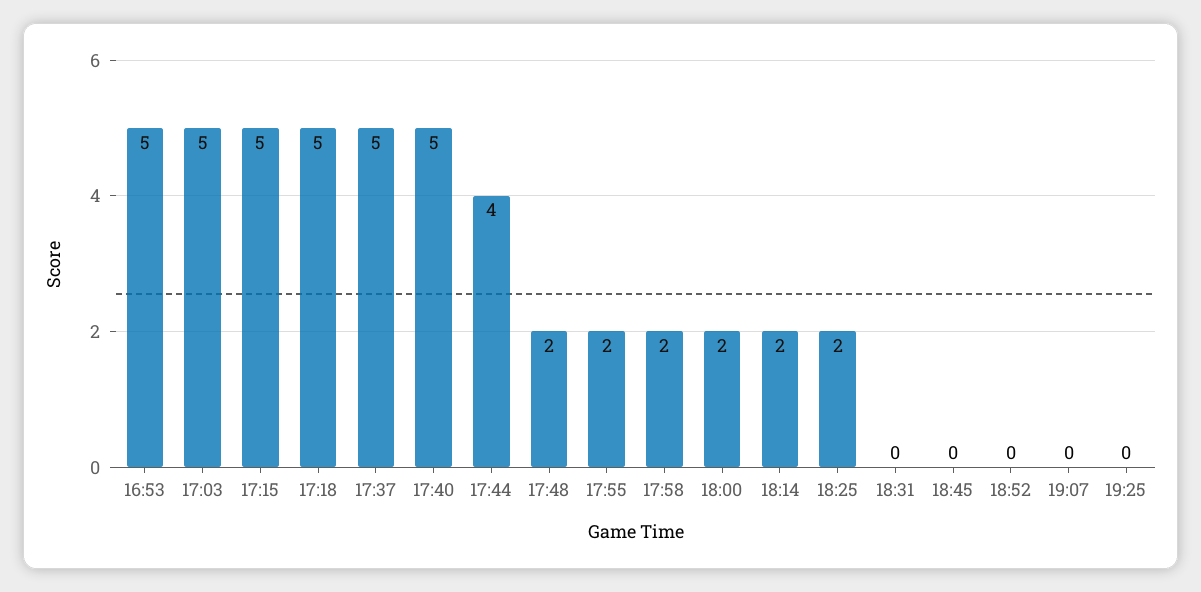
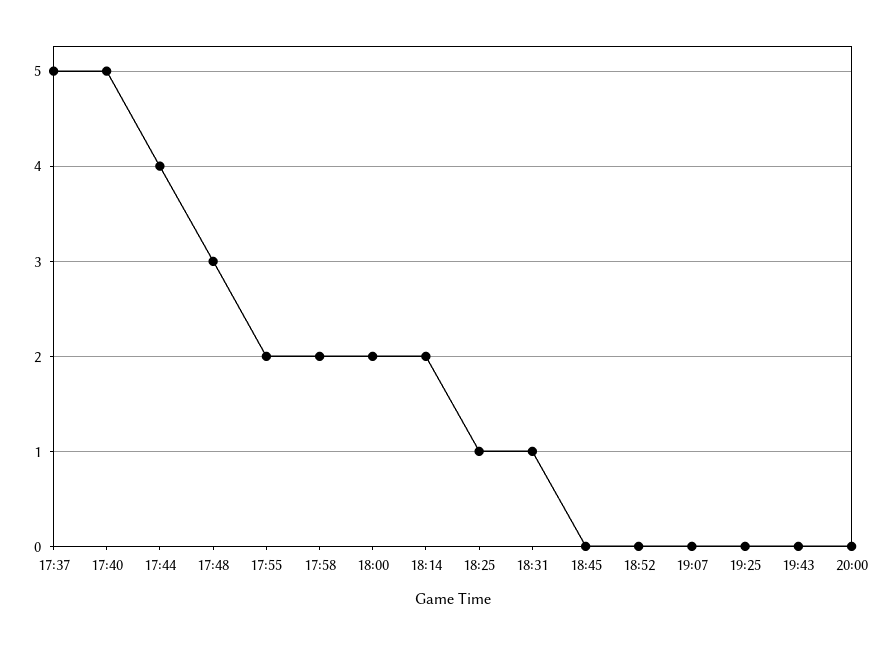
16:53: 5 -> none
17:03: 5 -> none
17:15: 5 -> none
17:18: 5 -> none
17:48: 2 -> 3
18:25: 2 -> 1
18:31: 0 -> 1
19:43: none -> 0
20:00: none -> 0

